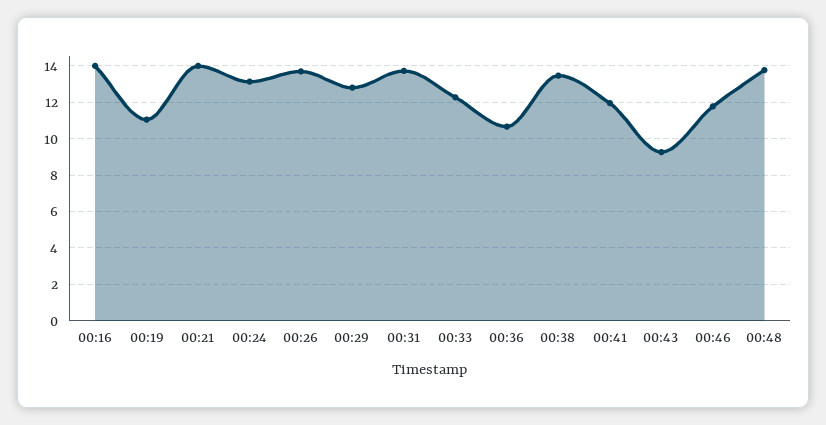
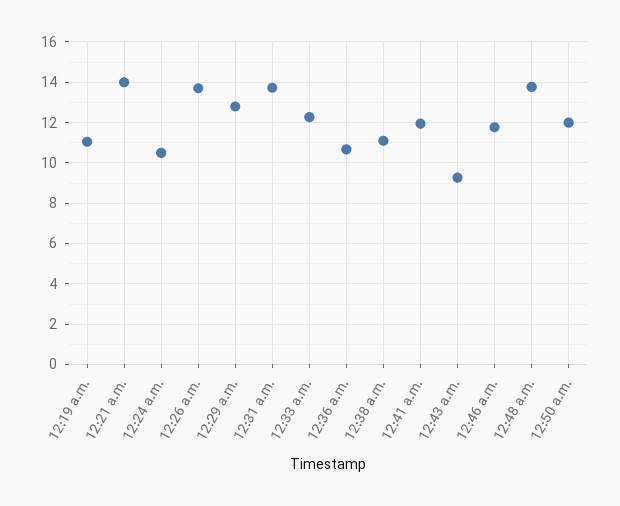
00:16: 14 -> none
00:24: 13 -> 10.5
00:38: 13.5 -> 11
12:50 a.m.: none -> 12

